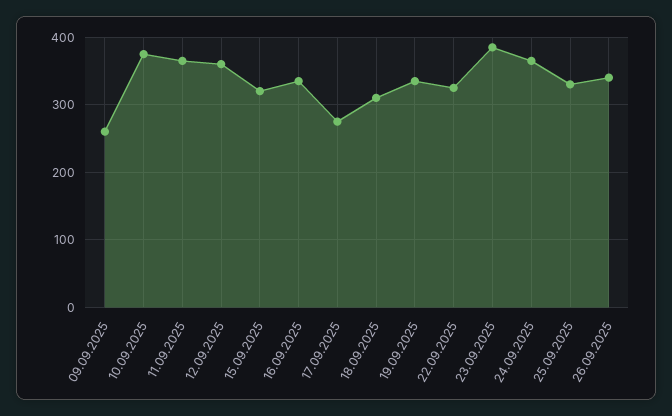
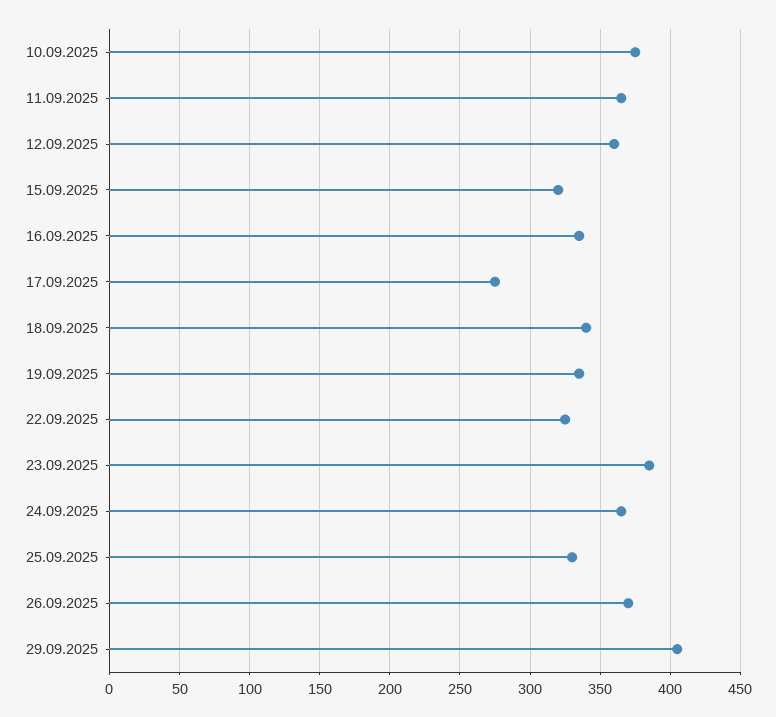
09.09.2025: 260 -> none
18.09.2025: 310 -> 340
26.09.2025: 340 -> 370
29.09.2025: none -> 405

